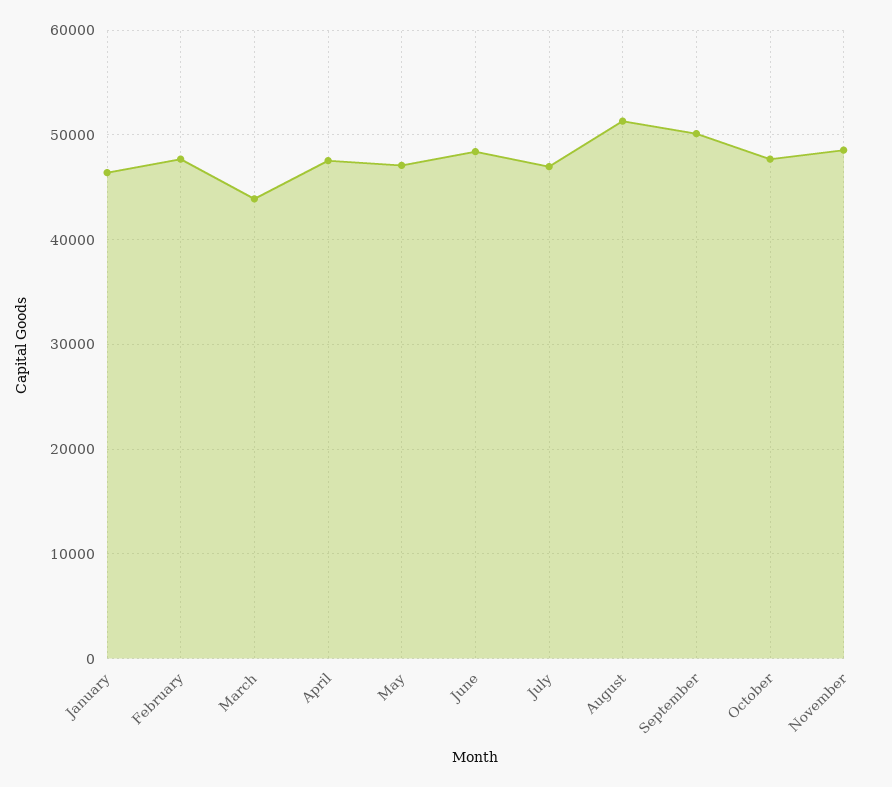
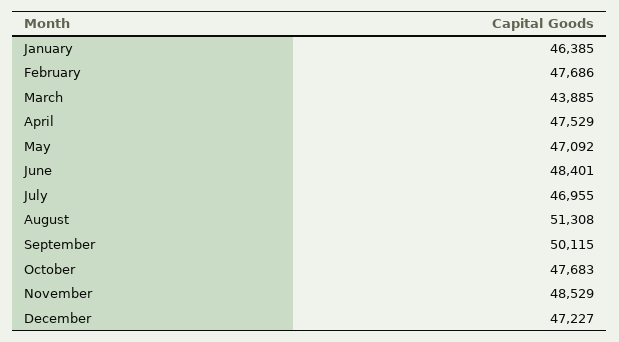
December: none -> 47227

